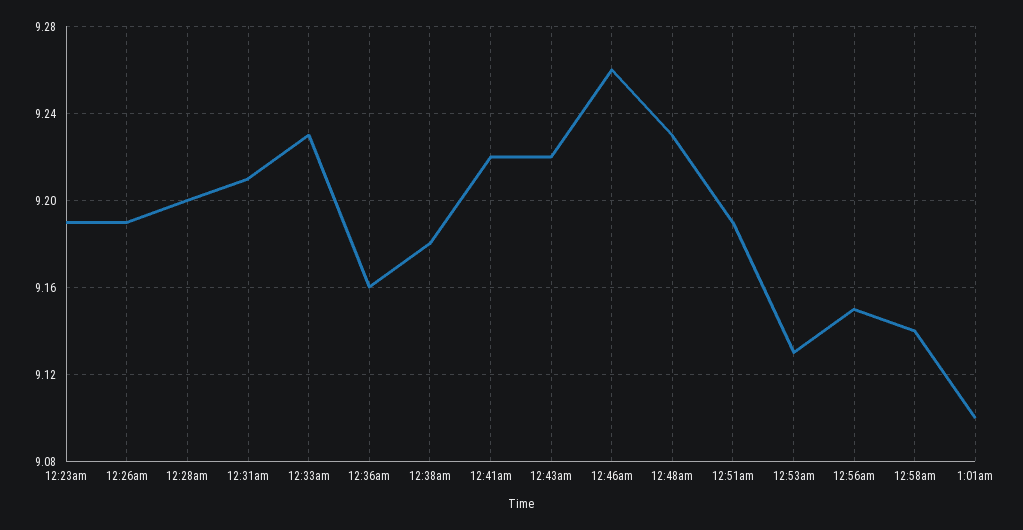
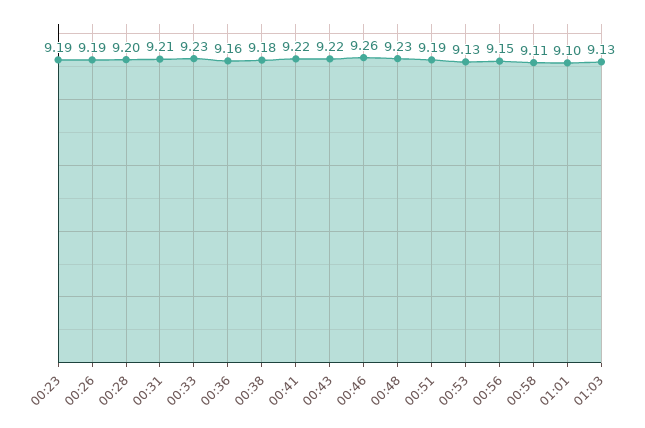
12:58am: 9.14 -> 9.11
01:03: none -> 9.13

